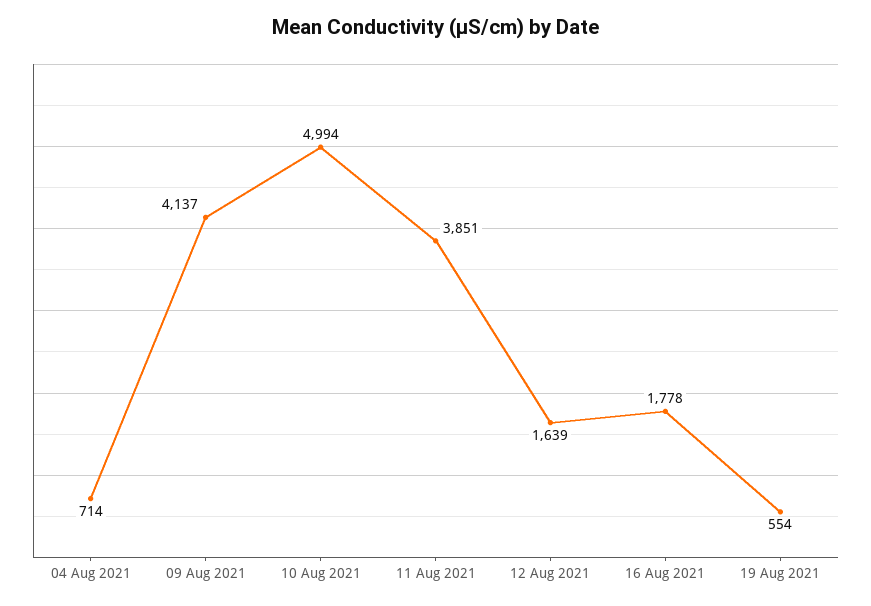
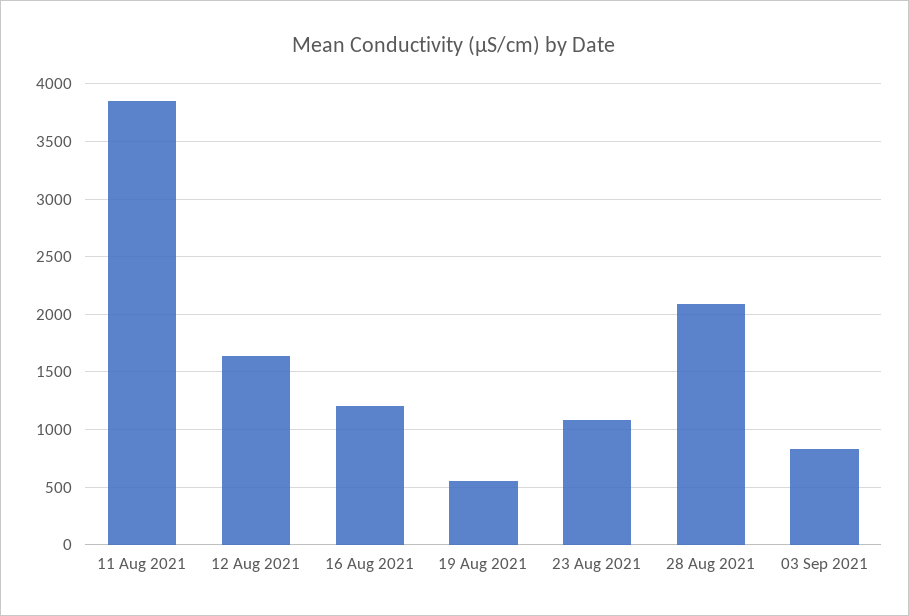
04 Aug 2021: 714 -> none
09 Aug 2021: 4137 -> none
10 Aug 2021: 4994 -> none
16 Aug 2021: 1778 -> 1200
23 Aug 2021: none -> 1100
28 Aug 2021: none -> 2100
03 Sep 2021: none -> 800

